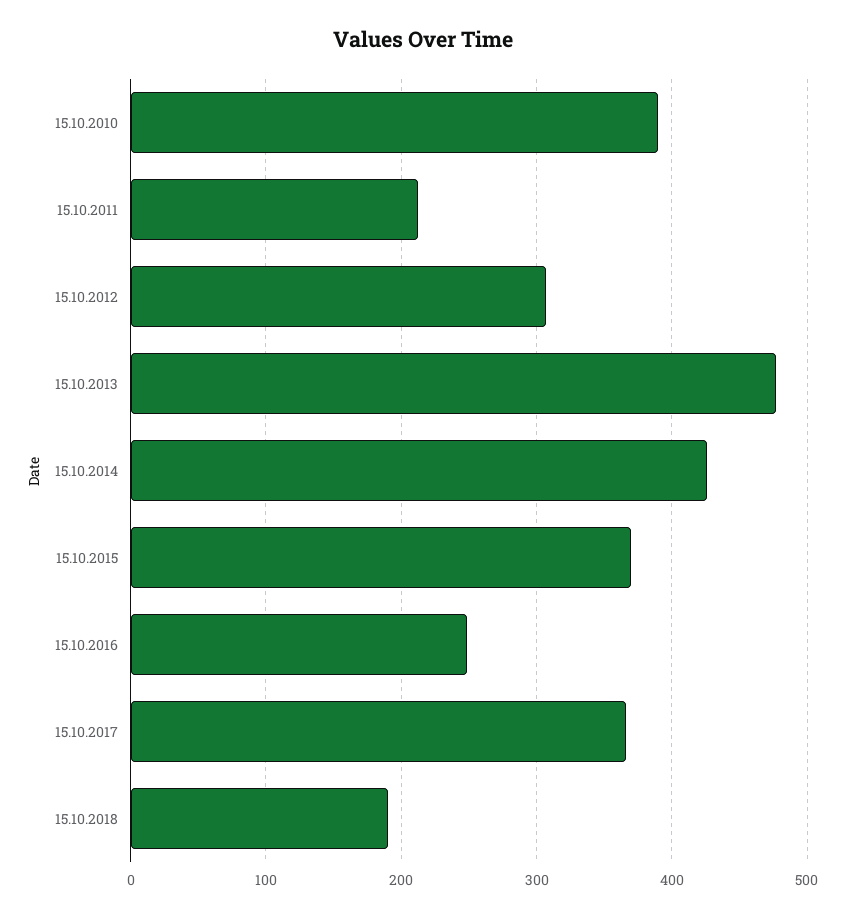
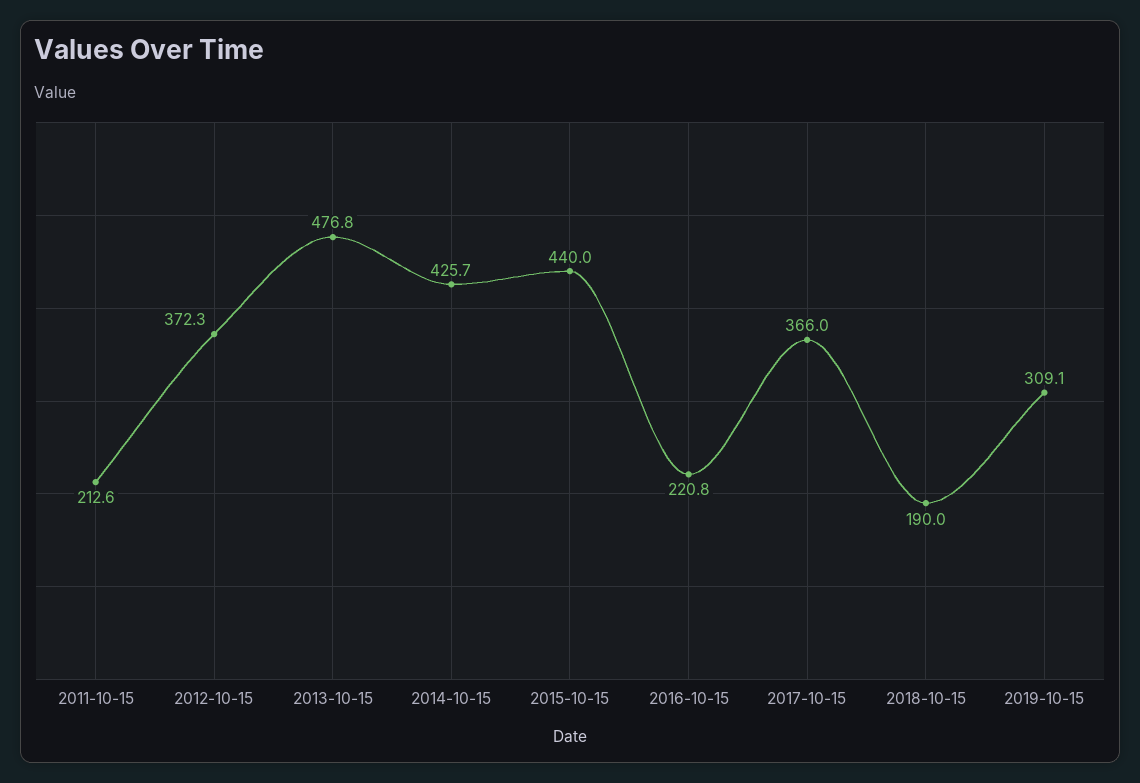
15.10.2010: 390 -> none
15.10.2012: 310 -> 372.3
15.10.2015: 370 -> 440
15.10.2016: 250 -> 220.8
2019-10-15: none -> 309.1

